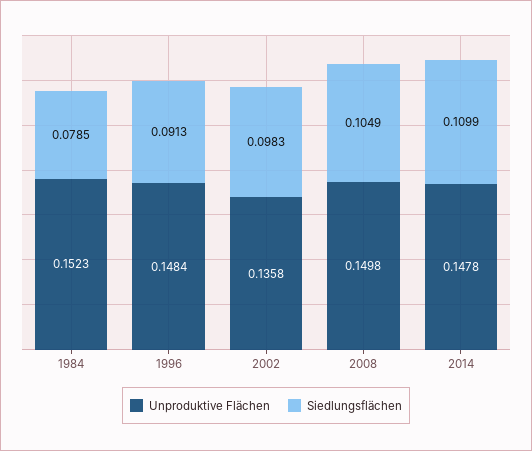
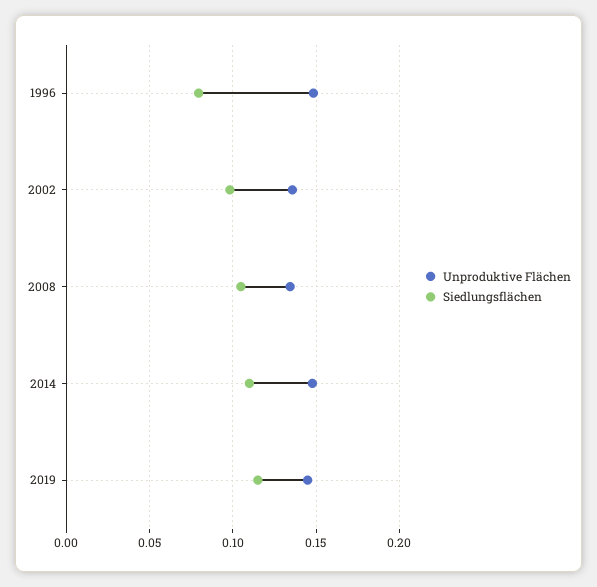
Unproduktive Flächen, 1984: 0.1523 -> none
Siedlungsflächen, 1984: 0.0785 -> none
Siedlungsflächen, 1996: 0.0913 -> 0.08
Unproduktive Flächen, 2008: 0.1498 -> 0.135
Unproduktive Flächen, 2019: none -> 0.145
Siedlungsflächen, 2019: none -> 0.115

